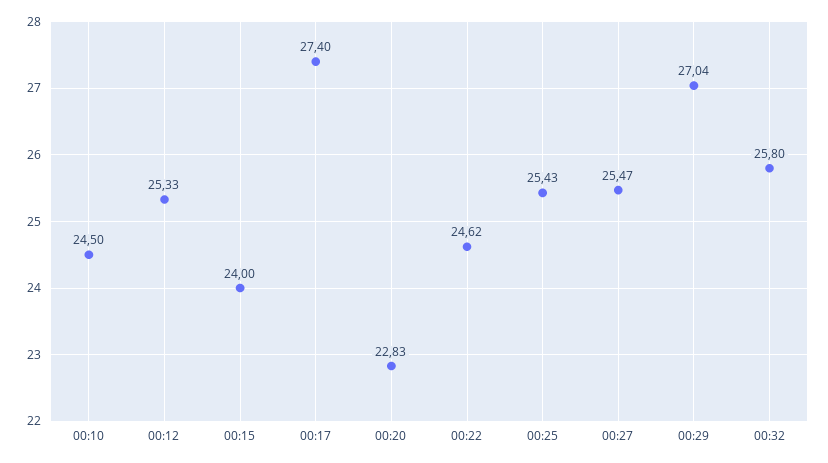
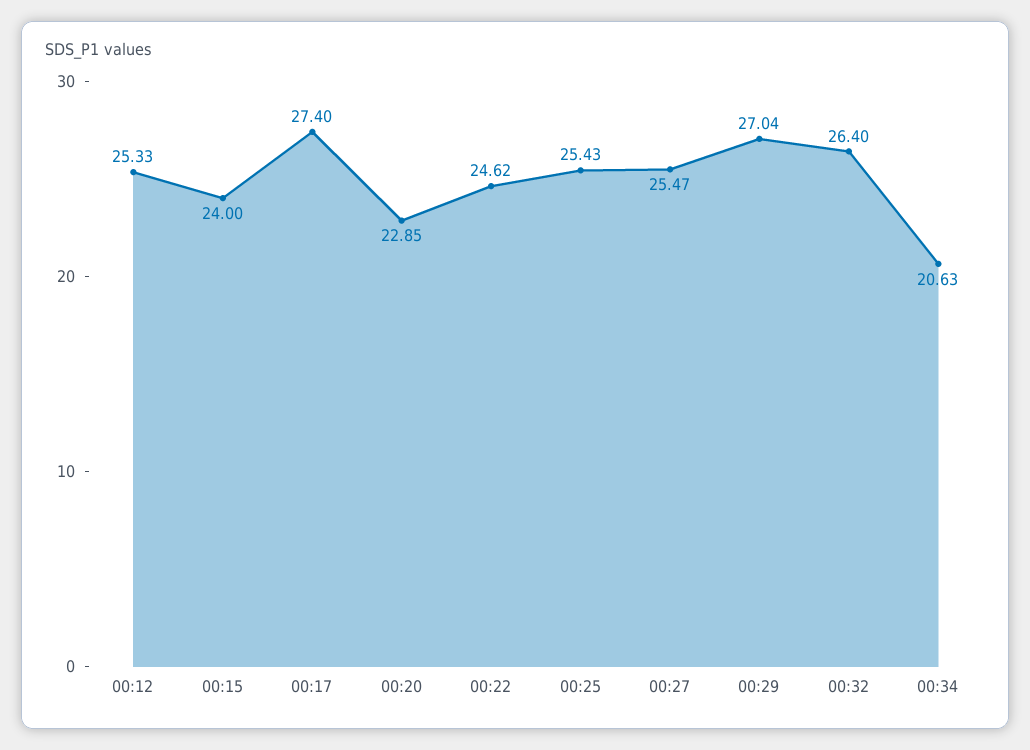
00:10: 24.5 -> none
00:20: 22.83 -> 22.85
00:32: 25.8 -> 26.4
00:34: none -> 20.63

